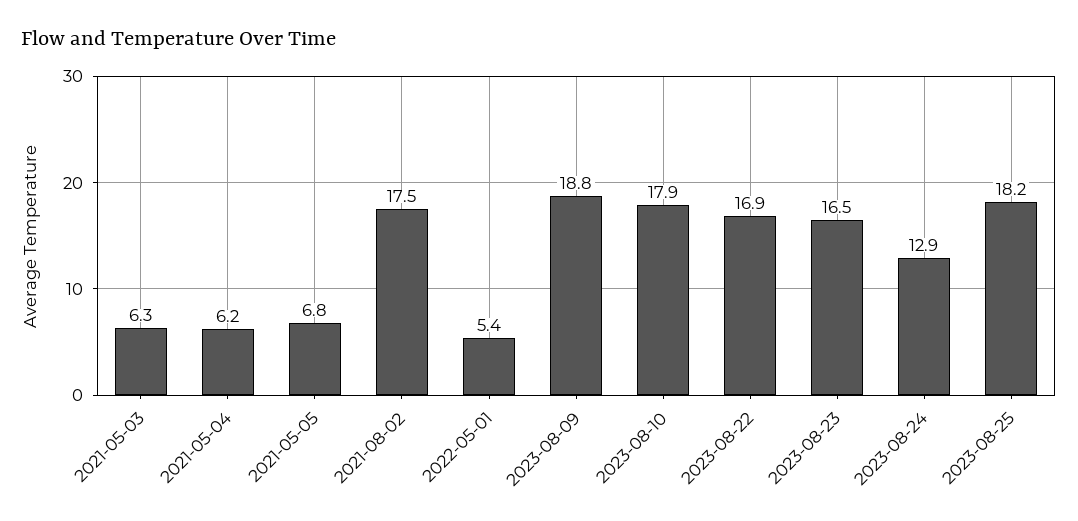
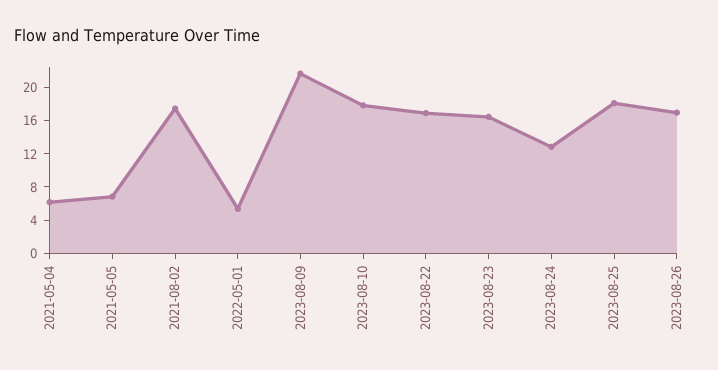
2021-05-03: 6.3 -> none
2023-08-09: 18.8 -> 22
2023-08-26: none -> 17

